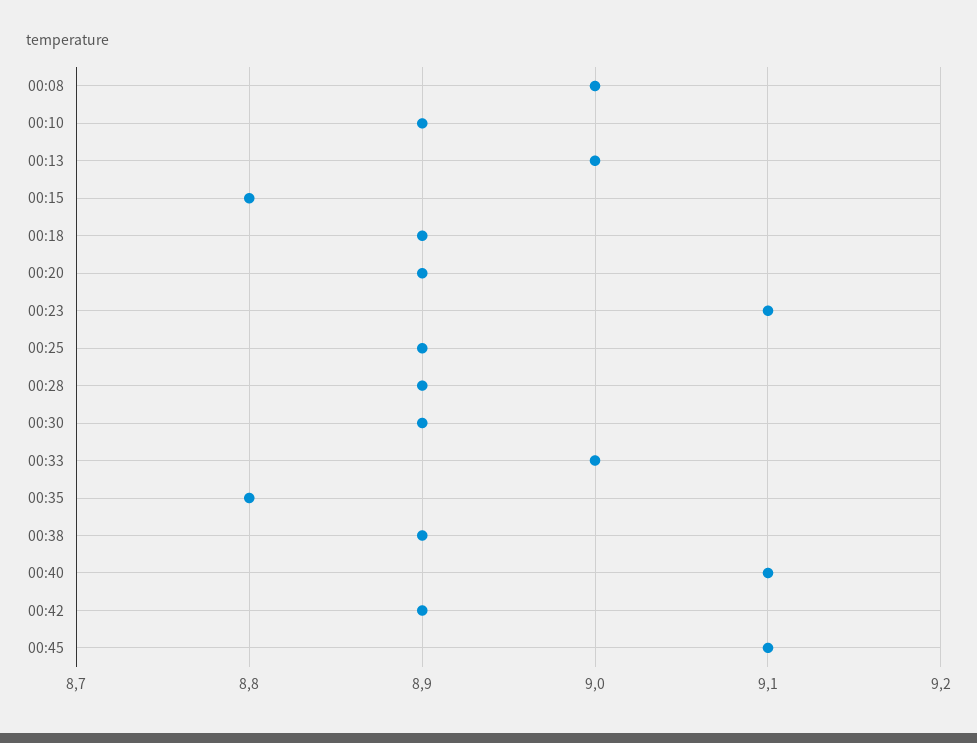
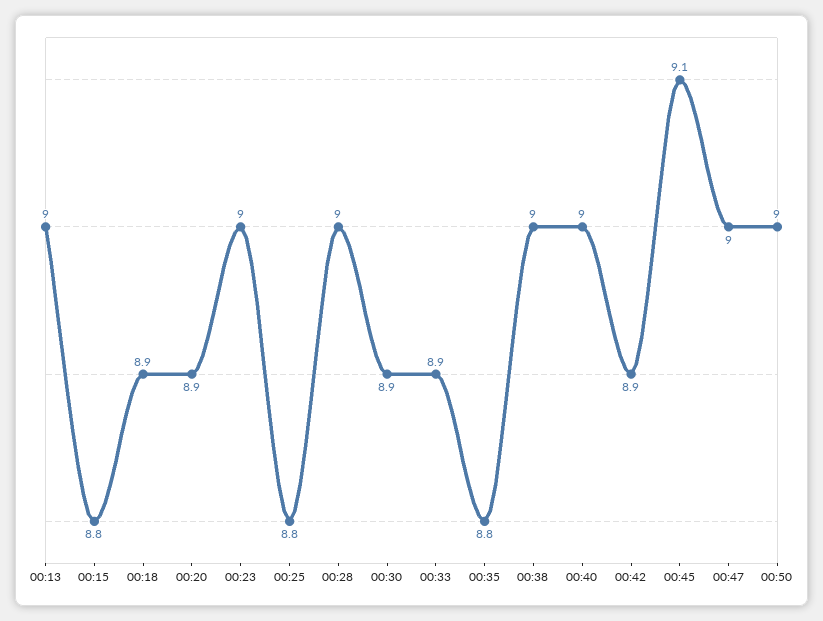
00:08: 9 -> none
00:10: 8.9 -> none
00:23: 9.1 -> 9
00:25: 8.9 -> 8.8
00:28: 8.9 -> 9
00:33: 9 -> 8.9
00:38: 8.9 -> 9
00:40: 9.1 -> 9
00:47: none -> 9
00:50: none -> 9

